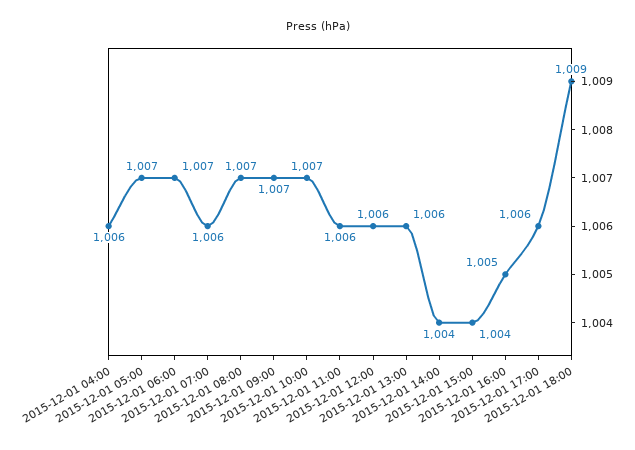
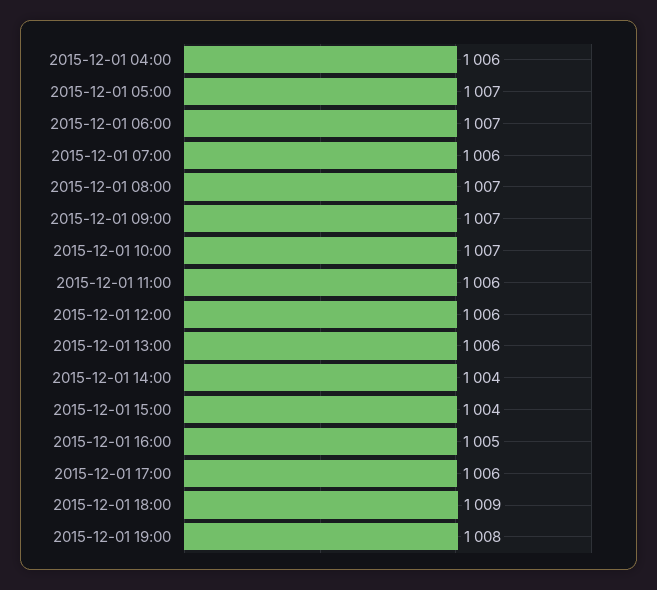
2015-12-01 19:00: none -> 1008

